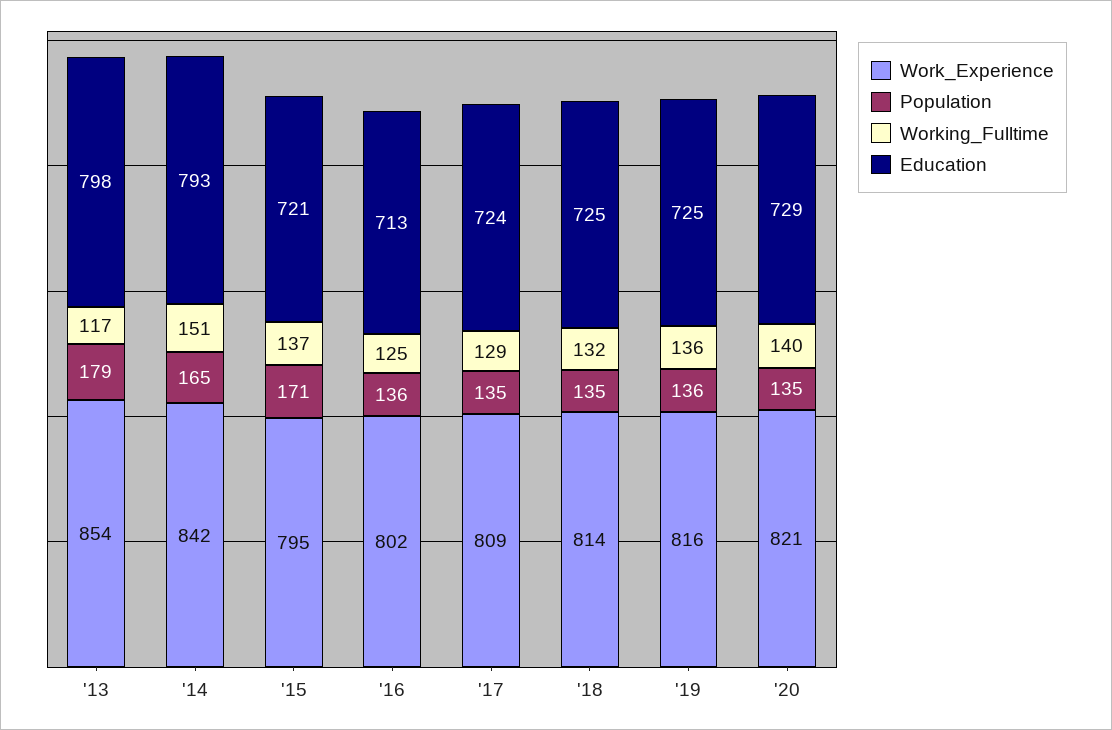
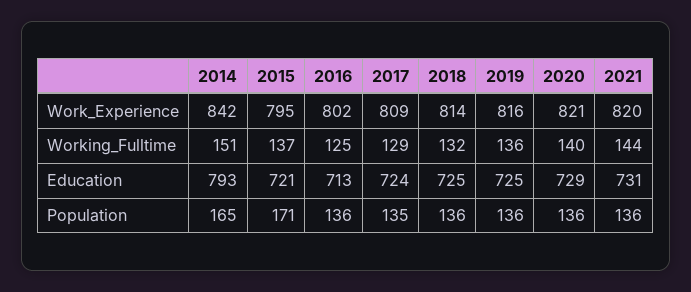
Work_Experience, '13: 854 -> none
Population, '13: 179 -> none
Working_Fulltime, '13: 117 -> none
Education, '13: 798 -> none
Population, '18: 135 -> 136
Population, '20: 135 -> 136
Work_Experience, 2021: none -> 820
Working_Fulltime, 2021: none -> 144
Education, 2021: none -> 731
Population, 2021: none -> 136

